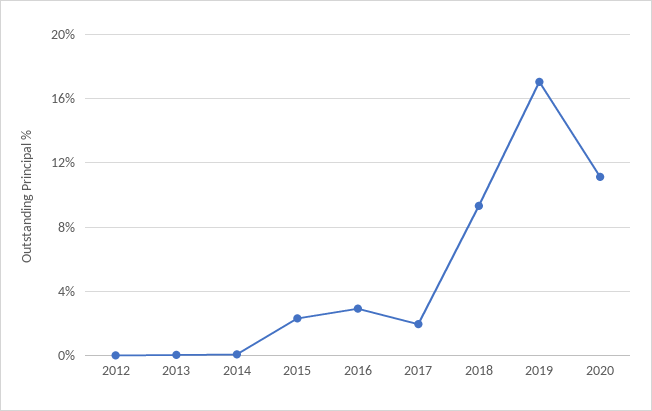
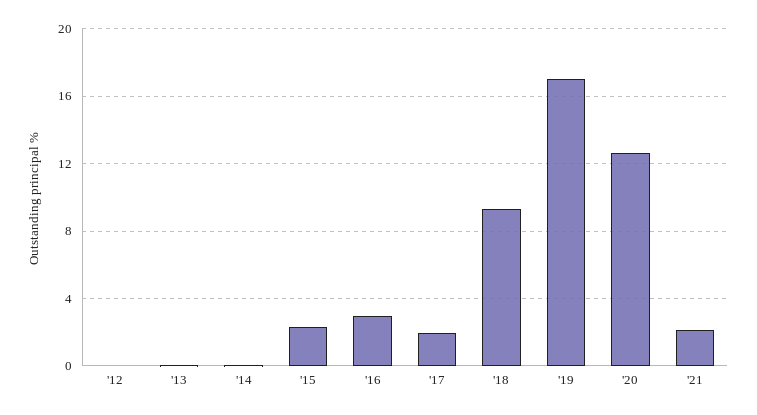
2020: 11 -> 12.5
'21: none -> 2

